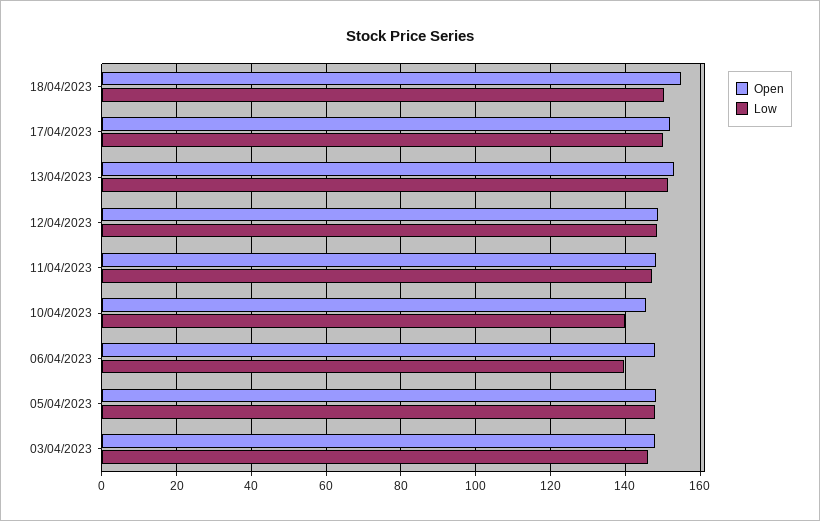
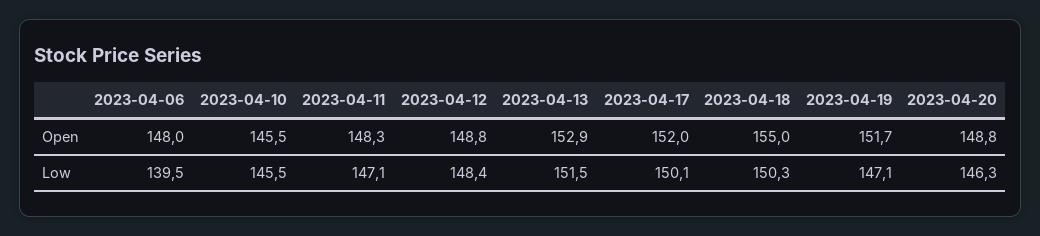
Low, 10/04/2023: 140 -> 145.5
Open, 05/04/2023: 148 -> none
Low, 05/04/2023: 148 -> none
Open, 03/04/2023: 148 -> none
Low, 03/04/2023: 146 -> none
Open, 2023-04-19: none -> 151.7
Open, 2023-04-20: none -> 148.8
Low, 2023-04-19: none -> 147.1
Low, 2023-04-20: none -> 146.3

